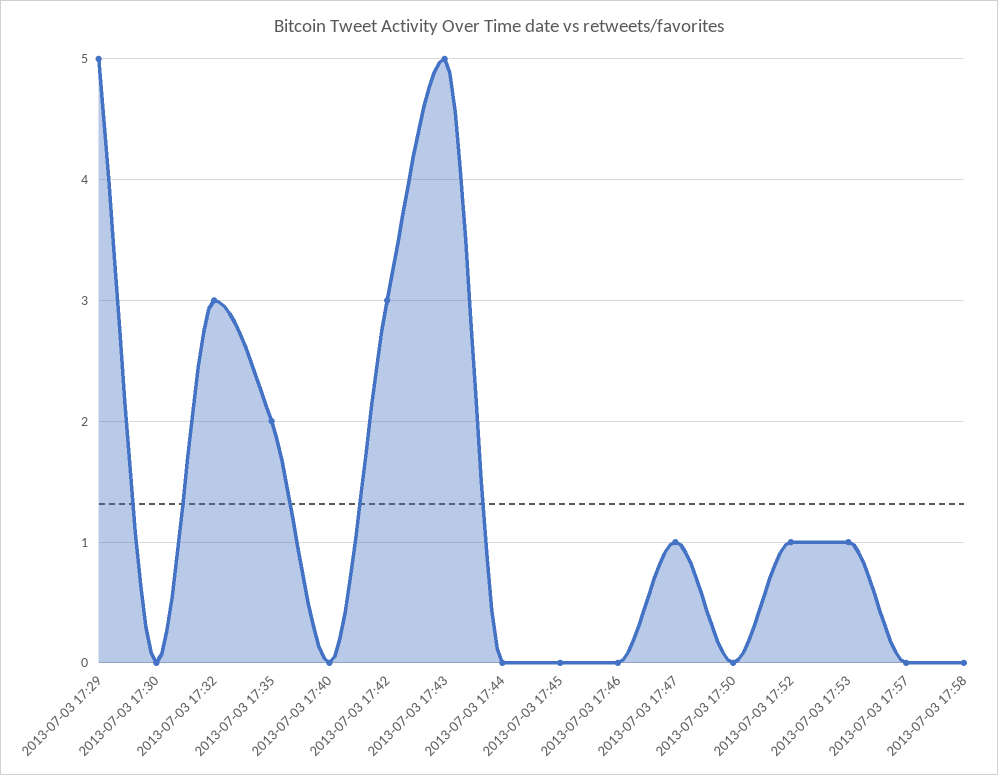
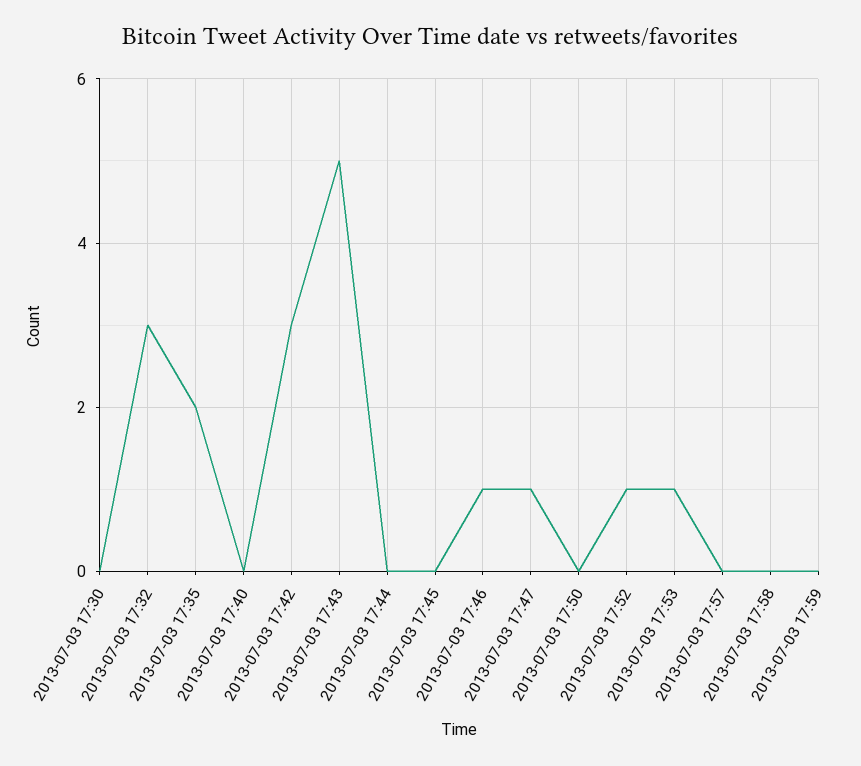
2013-07-03 17:29: 5 -> none
2013-07-03 17:46: 0 -> 1
2013-07-03 17:59: none -> 0

